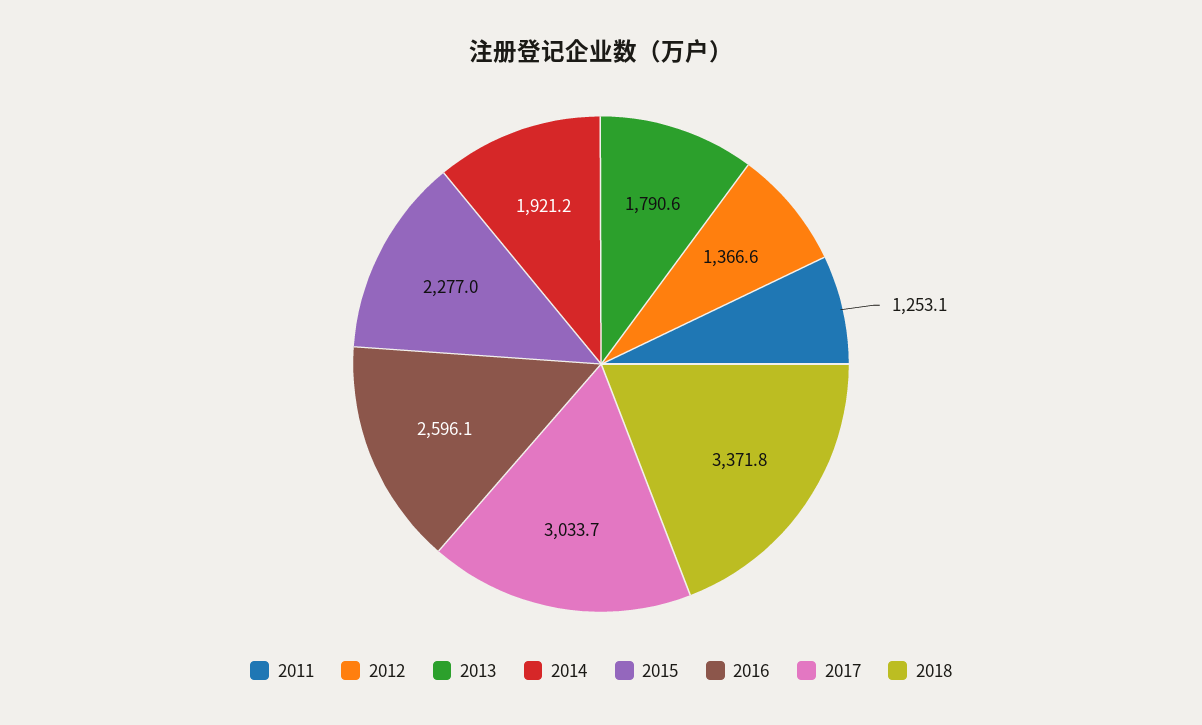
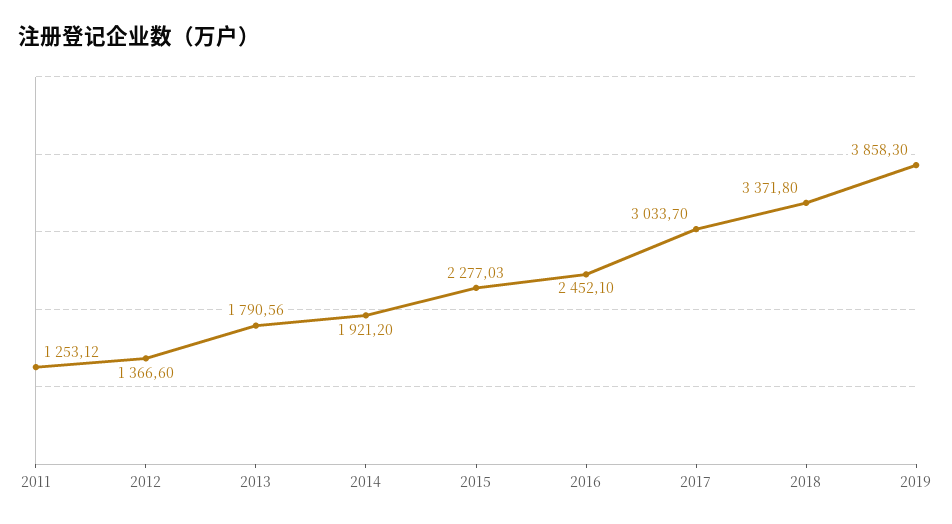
2016: 2596.1 -> 2452.1
2019: none -> 3858.3

